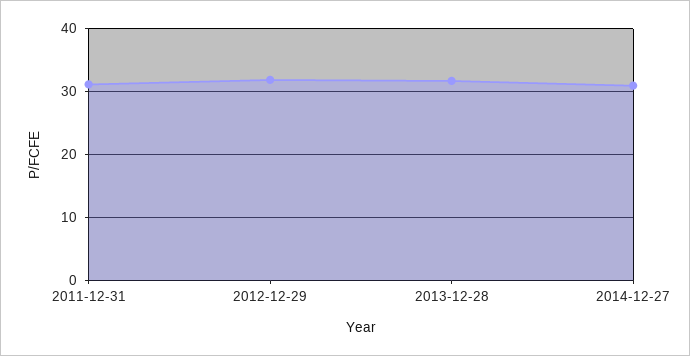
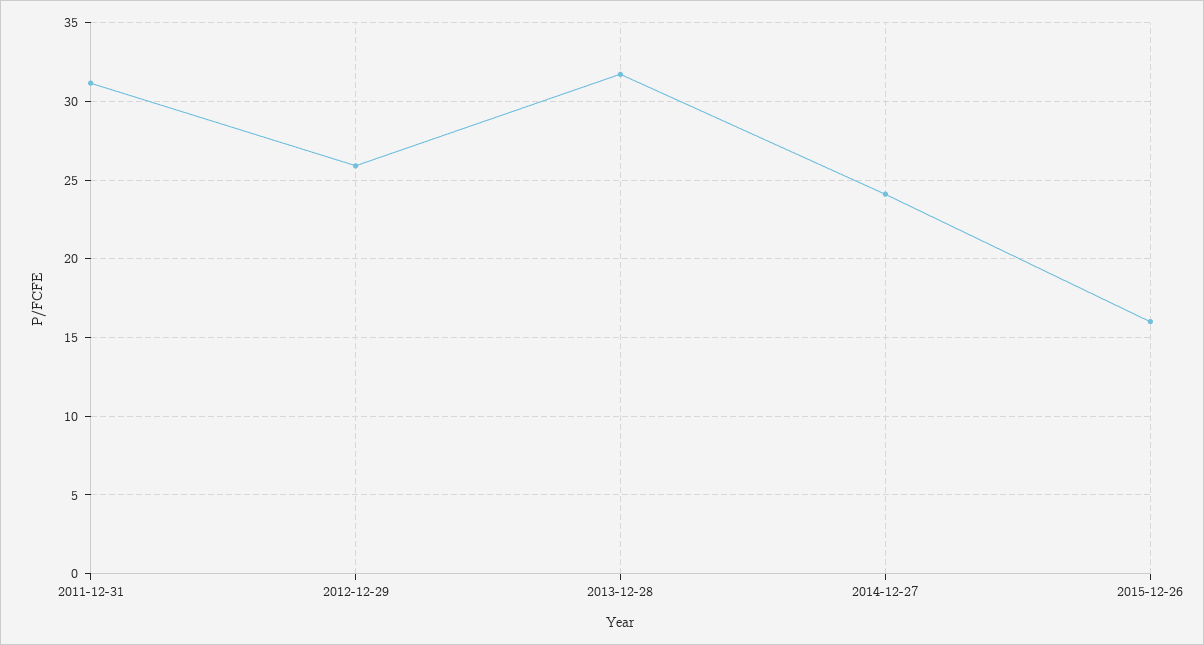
2012-12-29: 32 -> 26
2014-12-27: 31 -> 24
2015-12-26: none -> 16

